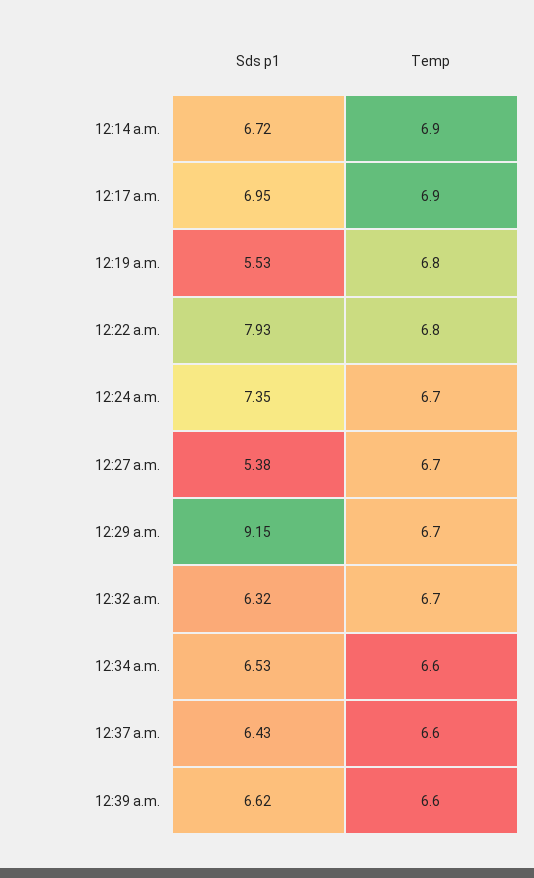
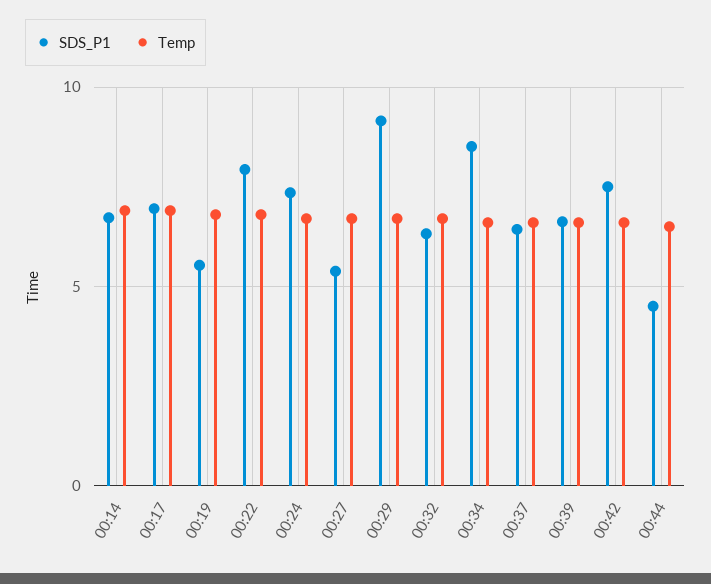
Sds p1, 12:34 a.m.: 6.53 -> 8.5
Sds p1, 00:42: none -> 7.5
Temp, 00:42: none -> 6.5
Sds p1, 00:44: none -> 4.5
Temp, 00:44: none -> 6.5

